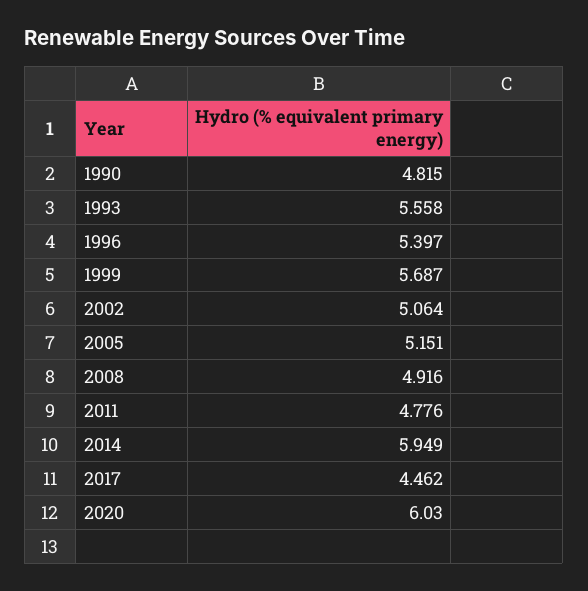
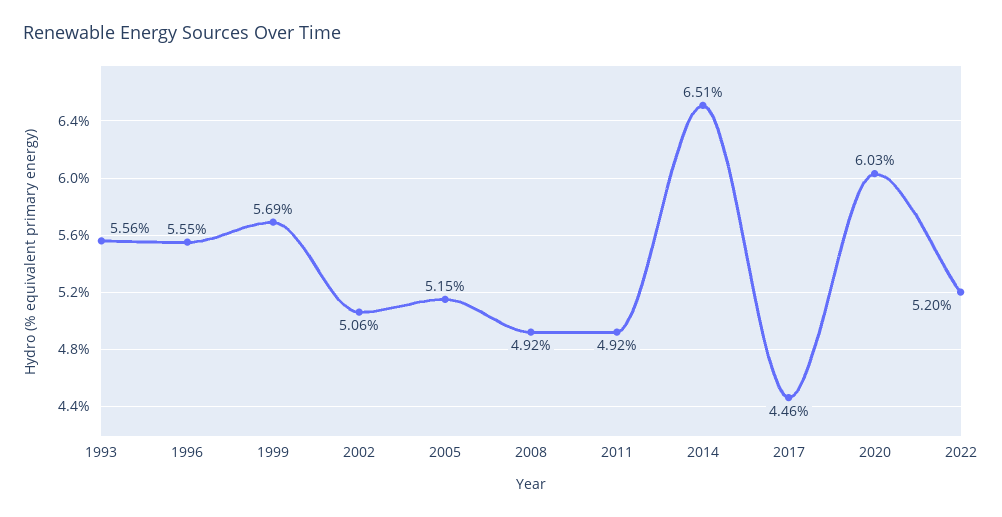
1990: 4.815 -> none
1996: 5.397 -> 5.55
2011: 4.776 -> 4.92
2014: 5.949 -> 6.51
2022: none -> 5.2

